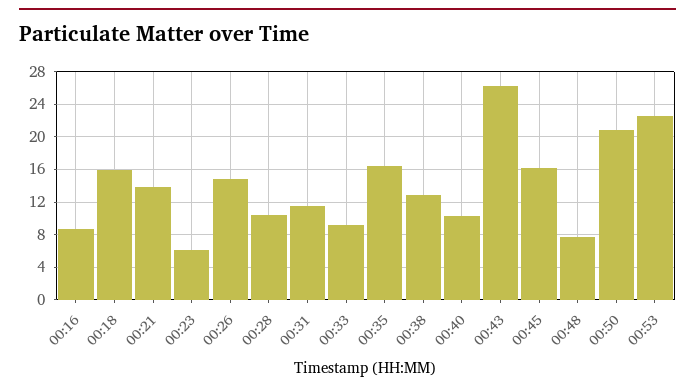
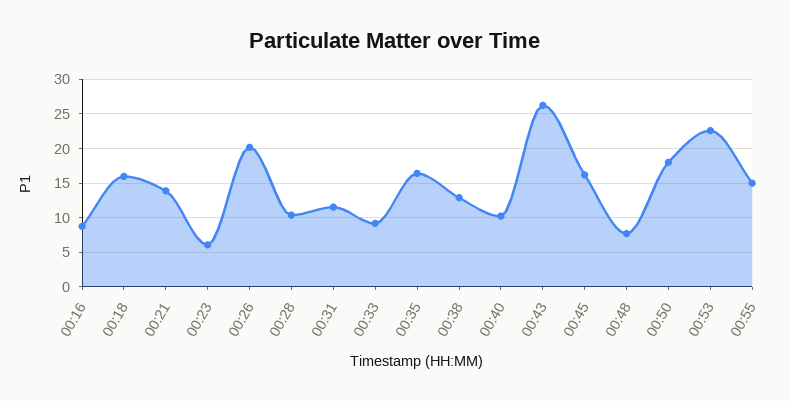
00:26: 15 -> 20
00:50: 21 -> 18
00:55: none -> 15

